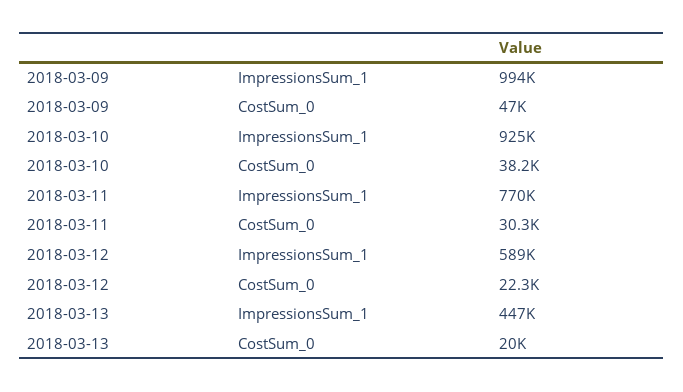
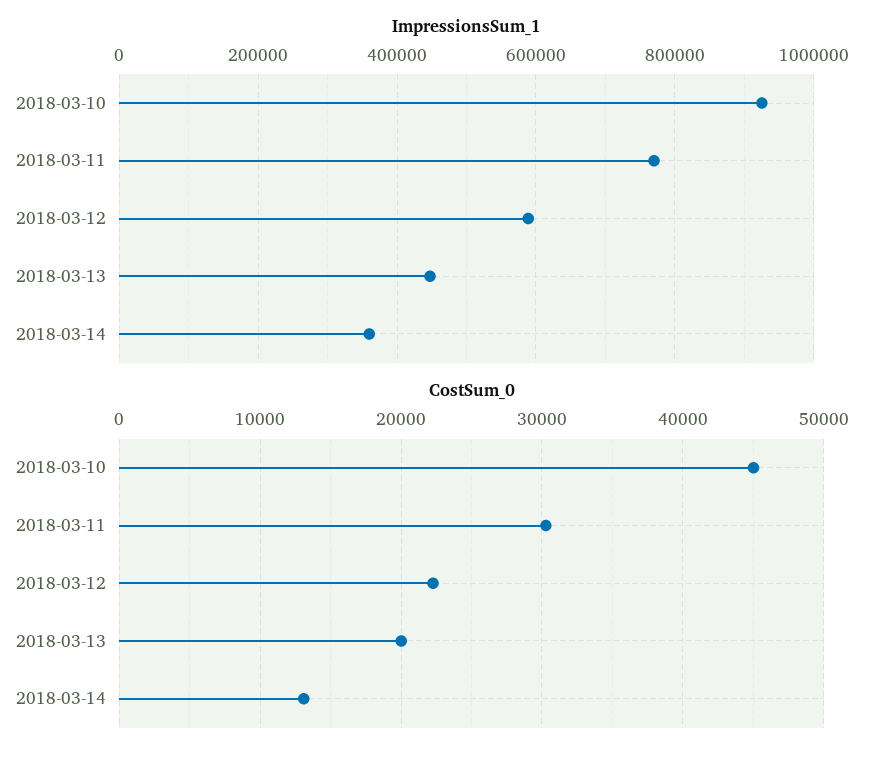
ImpressionsSum_1, 2018-03-09: 994000 -> none
CostSum_0, 2018-03-09: 47000 -> none
CostSum_0, 2018-03-10: 38200 -> 45000
ImpressionsSum_1, 2018-03-14: none -> 360000
CostSum_0, 2018-03-14: none -> 13000

